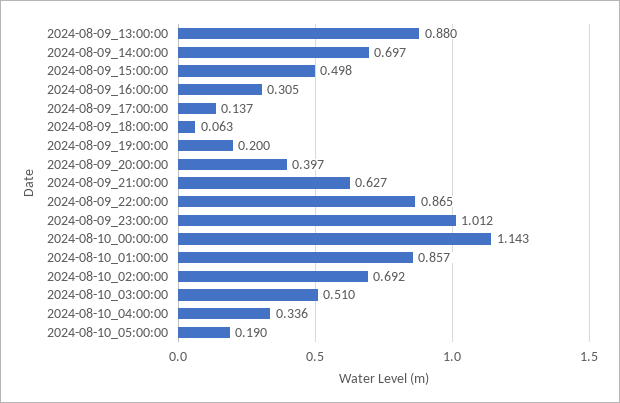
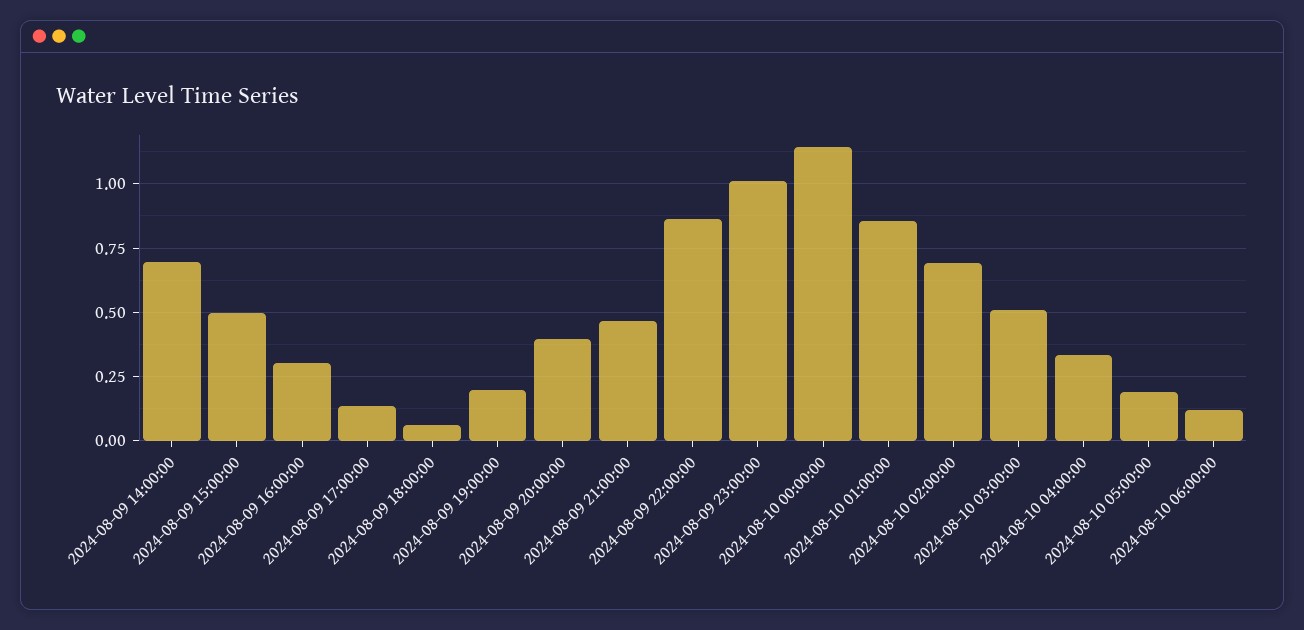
2024-08-09_13:00:00: 0.88 -> none
2024-08-09_21:00:00: 0.627 -> 0.475
2024-08-10 06:00:00: none -> 0.125

